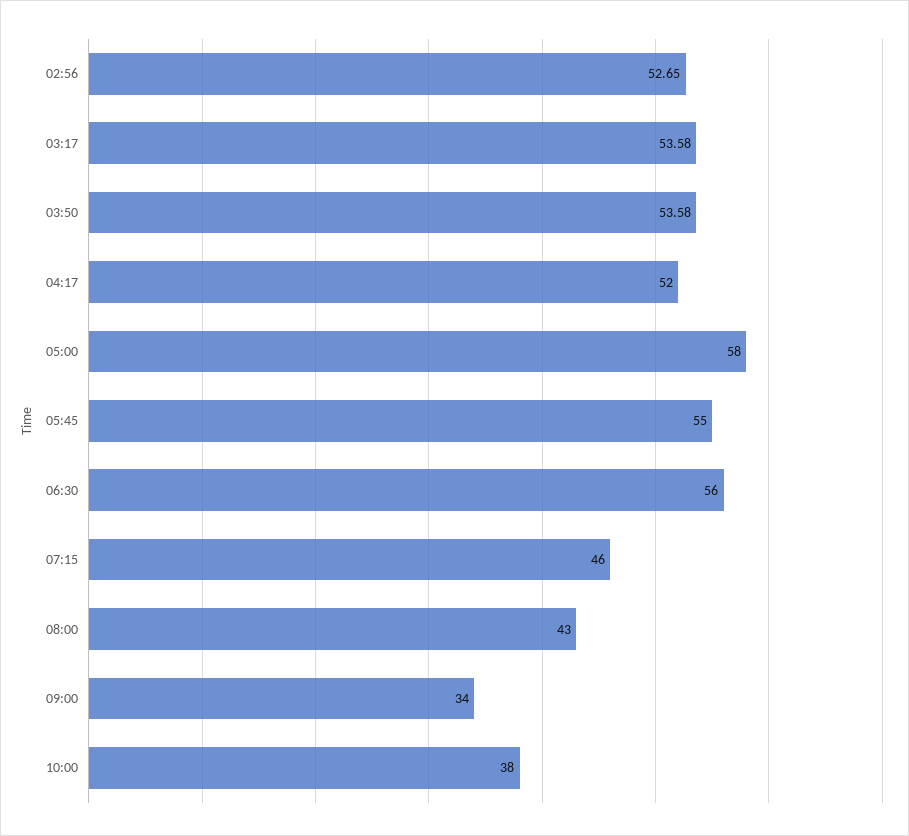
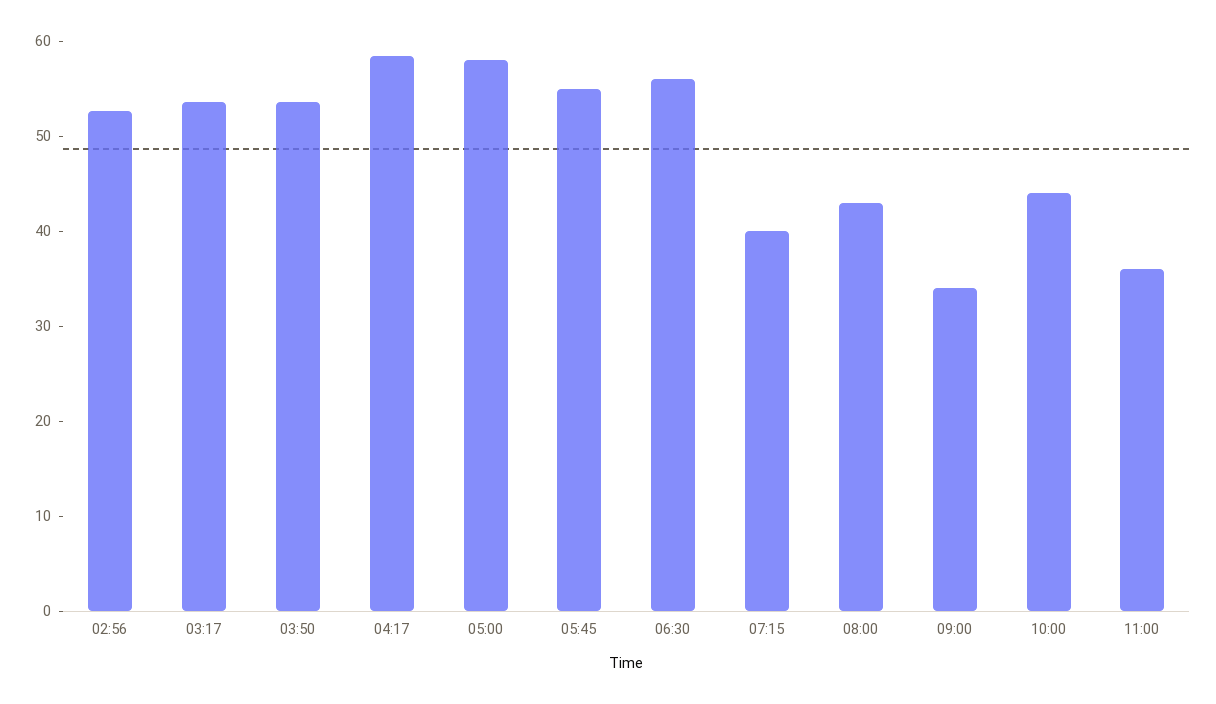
04:17: 52 -> 58
07:15: 46 -> 40
10:00: 38 -> 44
11:00: none -> 36

